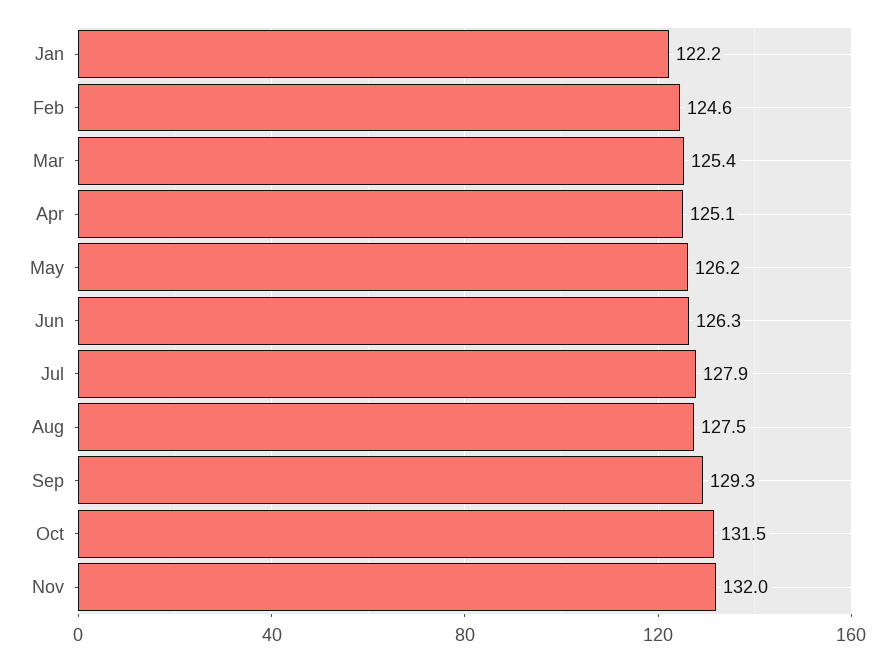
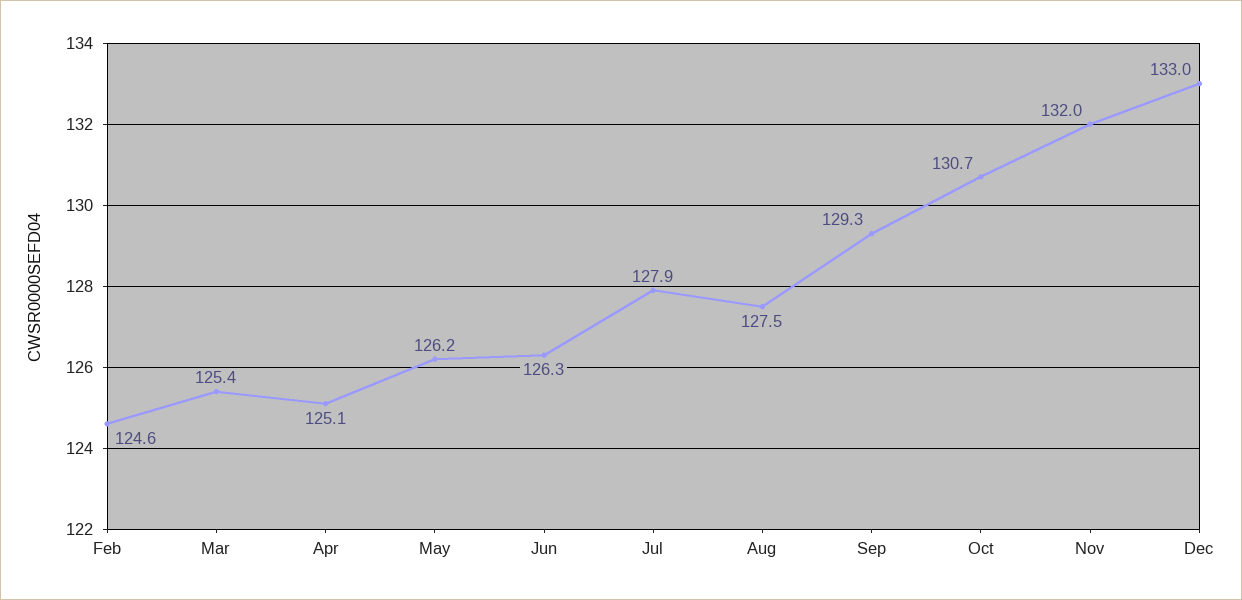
Jan: 122.2 -> none
Oct: 131.5 -> 130.7
Dec: none -> 133

